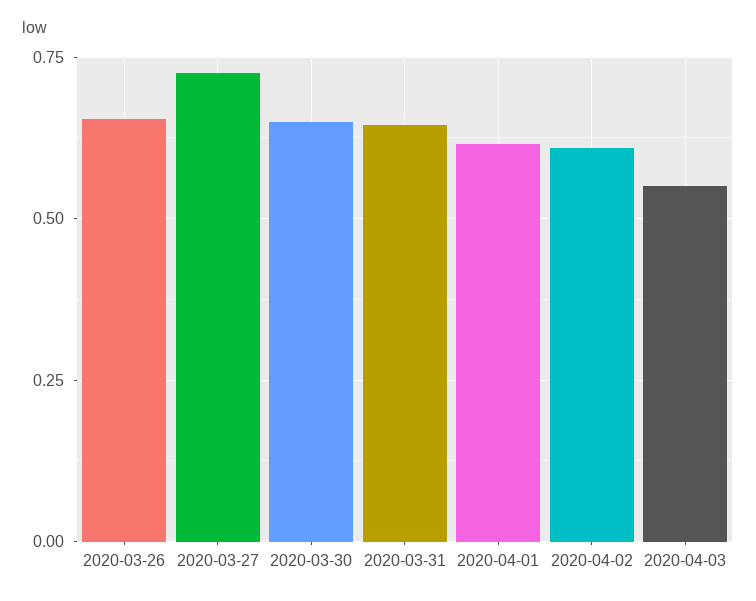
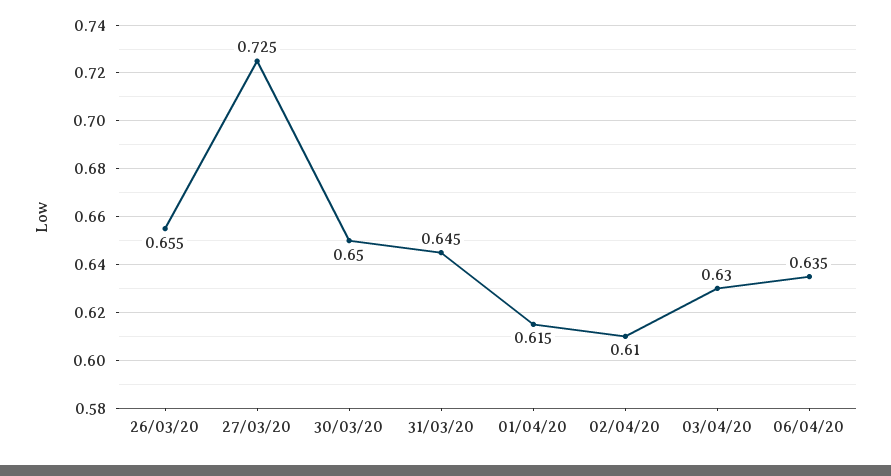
2020-04-03: 0.55 -> 0.63
06/04/20: none -> 0.635

